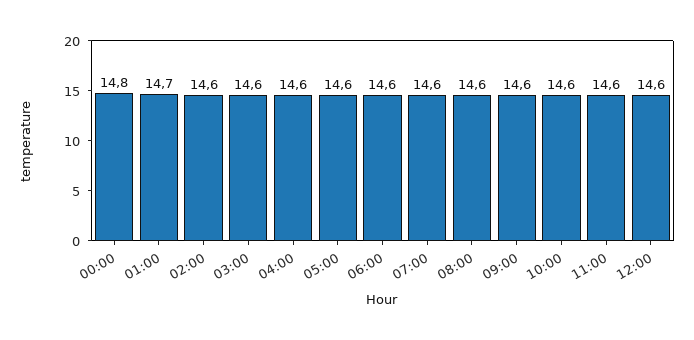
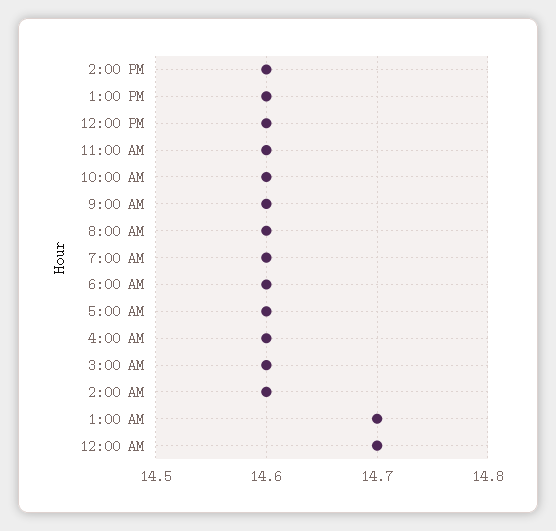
00:00: 14.8 -> 14.7
2:00 PM: none -> 14.6
1:00 PM: none -> 14.6

